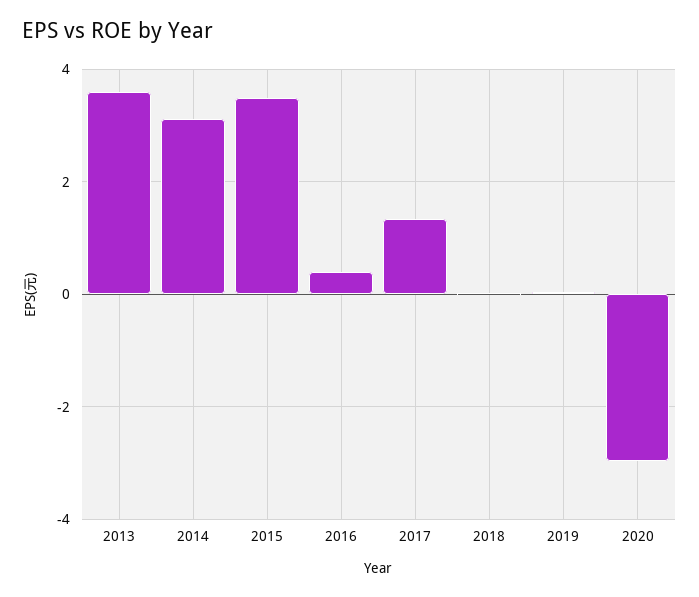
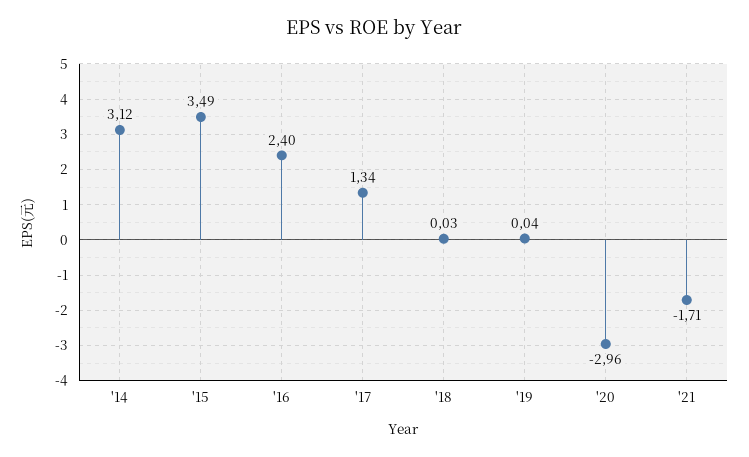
2013: 3.6 -> none
2016: 0.4 -> 2.4
'21: none -> -1.71

